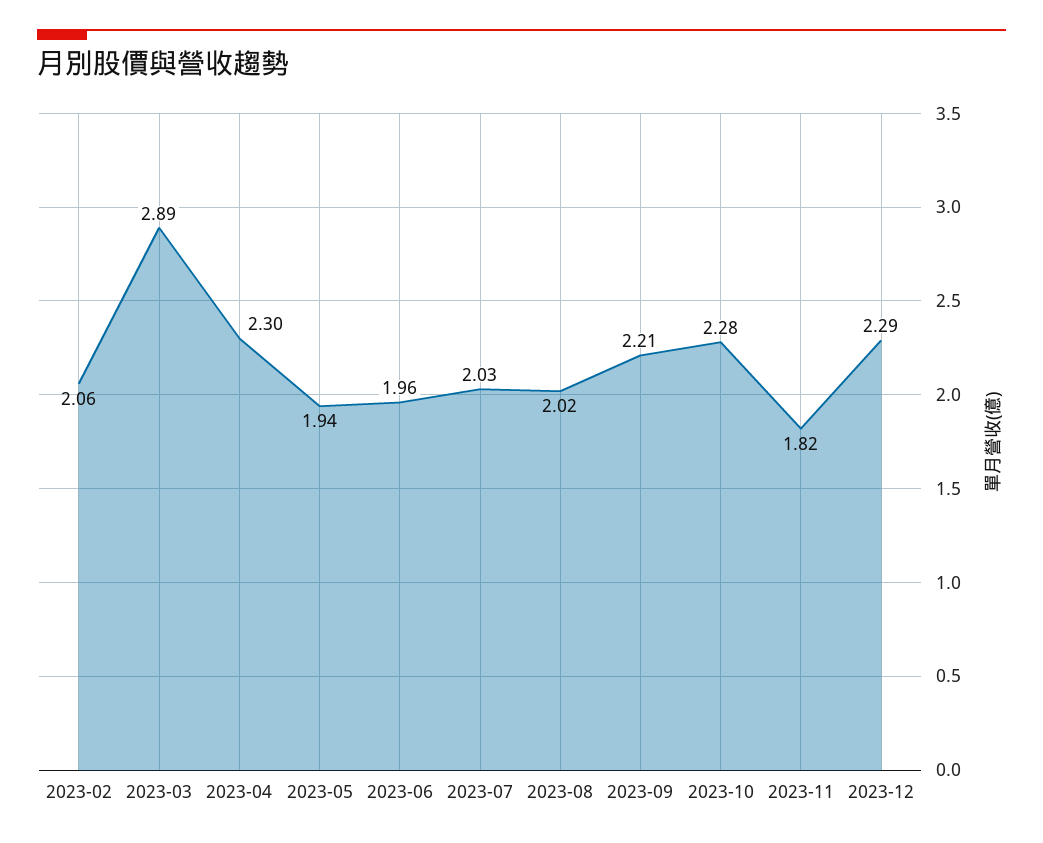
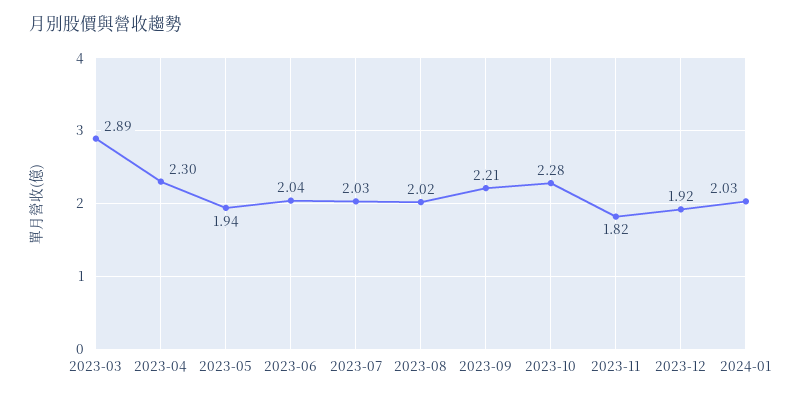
2023-02: 2.06 -> none
2023-06: 1.96 -> 2.04
2023-12: 2.29 -> 1.92
2024-01: none -> 2.03

